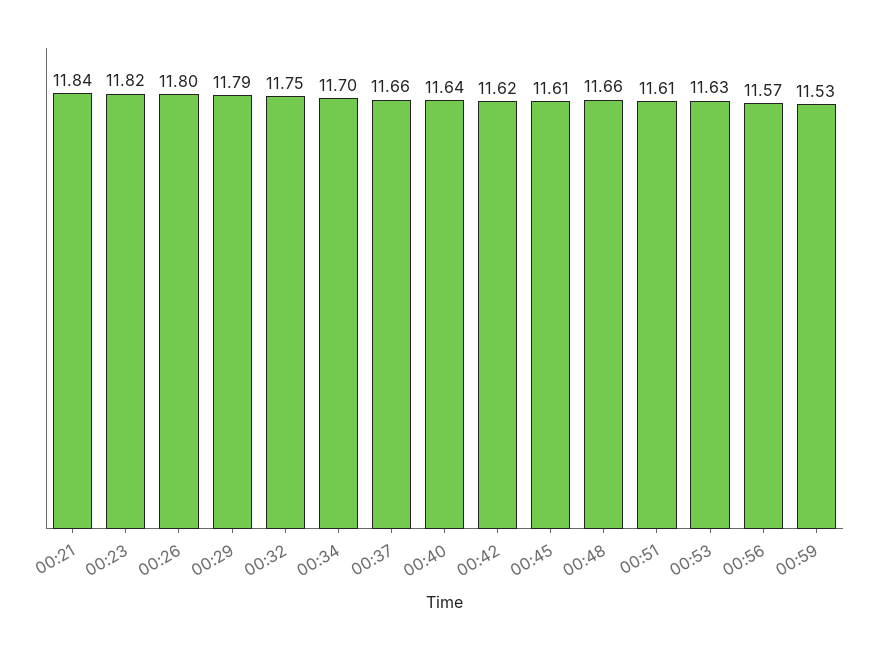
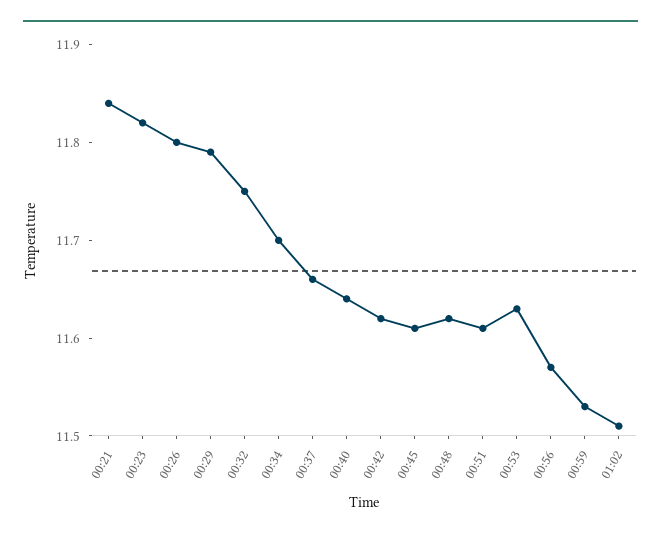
00:48: 11.66 -> 11.62
01:02: none -> 11.51

